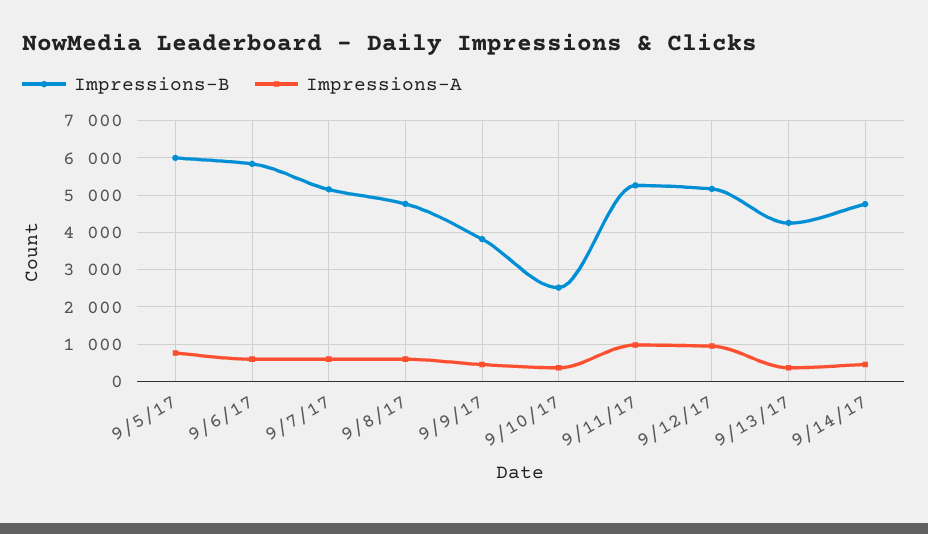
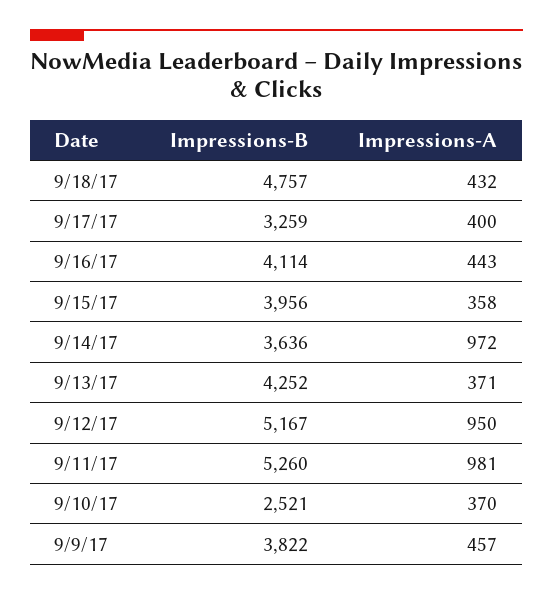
Impressions-B, 9/5/17: 6000 -> none
Impressions-A, 9/5/17: 800 -> none
Impressions-B, 9/6/17: 5800 -> none
Impressions-A, 9/6/17: 600 -> none
Impressions-B, 9/7/17: 5200 -> none
Impressions-A, 9/7/17: 600 -> none
Impressions-B, 9/8/17: 4800 -> none
Impressions-A, 9/8/17: 600 -> none
Impressions-B, 9/14/17: 4800 -> 3636
Impressions-A, 9/14/17: 400 -> 972
Impressions-B, 9/18/17: none -> 4757
Impressions-A, 9/18/17: none -> 432
Impressions-B, 9/17/17: none -> 3259
Impressions-A, 9/17/17: none -> 400
Impressions-B, 9/16/17: none -> 4114
Impressions-A, 9/16/17: none -> 443
Impressions-B, 9/15/17: none -> 3956
Impressions-A, 9/15/17: none -> 358

